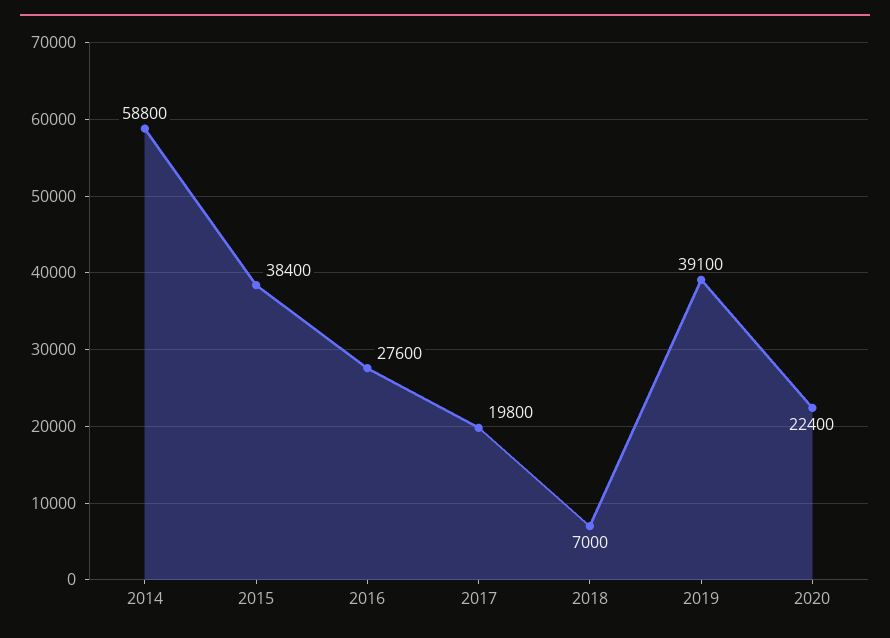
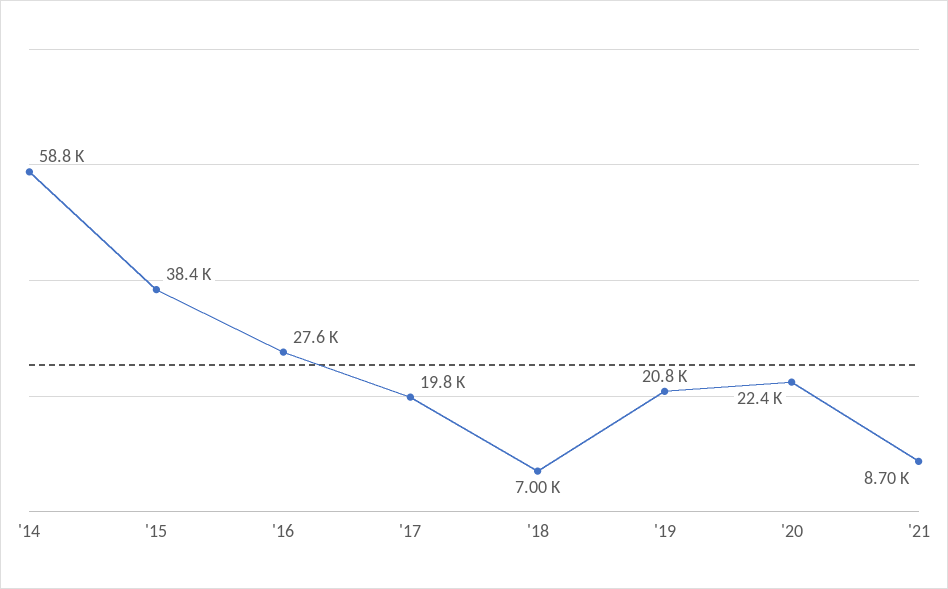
2019: 39100 -> 20800
'21: none -> 8700

